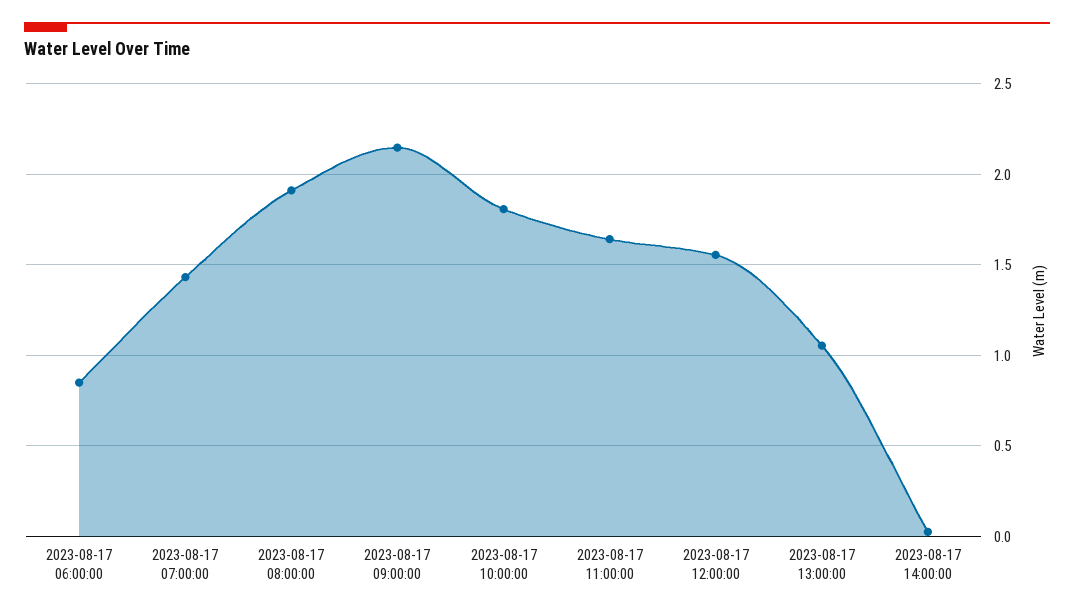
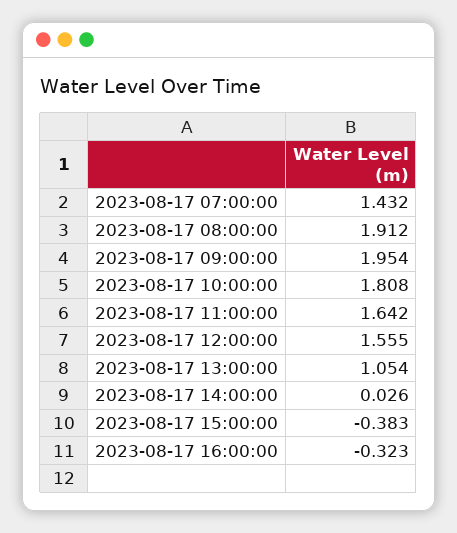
2023-08-17 06:00:00: 0.85 -> none
2023-08-17 09:00:00: 2.15 -> 1.954
2023-08-17 15:00:00: none -> -0.383
2023-08-17 16:00:00: none -> -0.323

